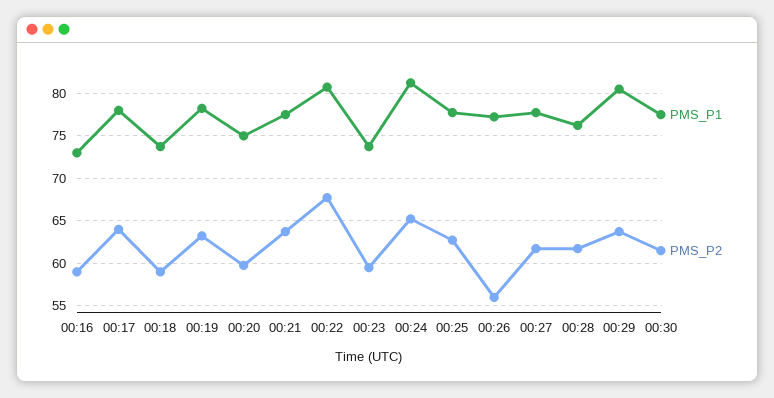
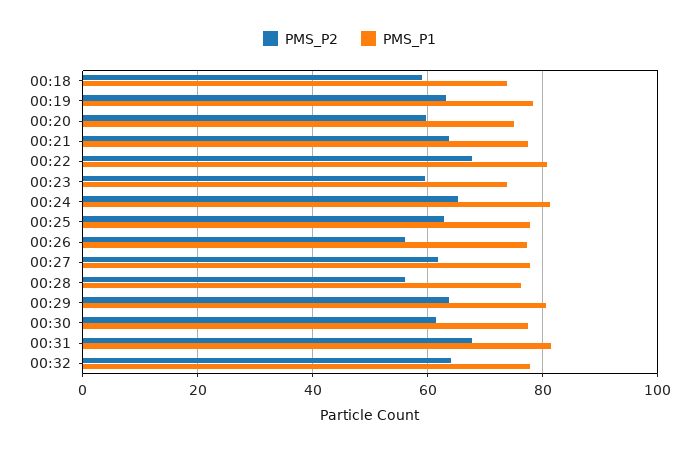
PMS_P1, 00:16: 73 -> none
PMS_P2, 00:16: 59 -> none
PMS_P1, 00:17: 78 -> none
PMS_P2, 00:17: 64 -> none
PMS_P2, 00:28: 62 -> 56
PMS_P2, 00:31: none -> 68
PMS_P1, 00:31: none -> 82
PMS_P2, 00:32: none -> 64
PMS_P1, 00:32: none -> 78

